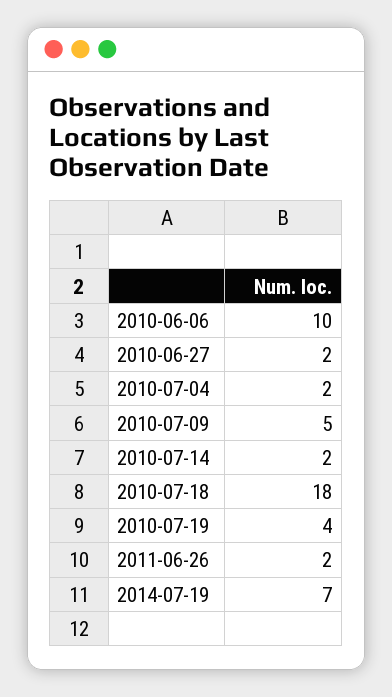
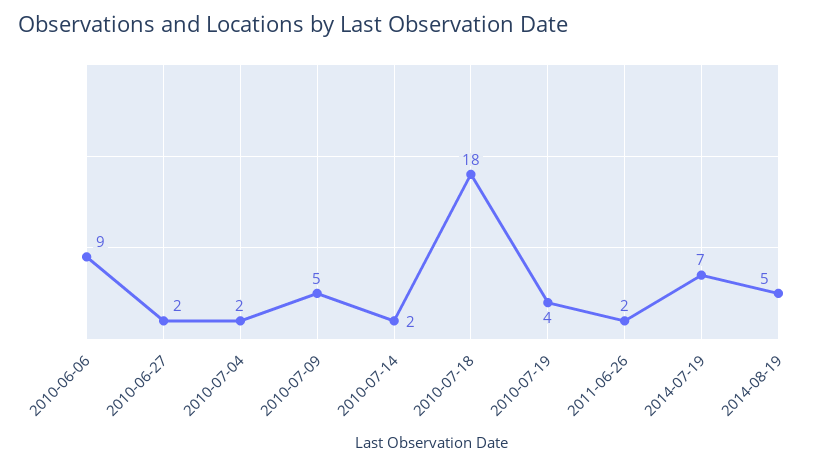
2010-06-06: 10 -> 9
2014-08-19: none -> 5

